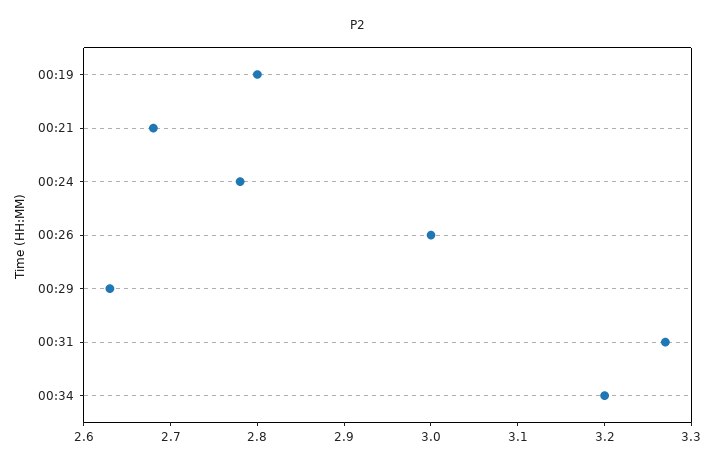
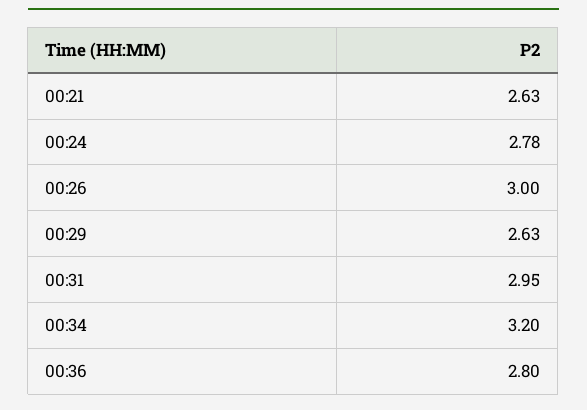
00:19: 2.8 -> none
00:21: 2.68 -> 2.63
00:31: 3.27 -> 2.95
00:36: none -> 2.8

